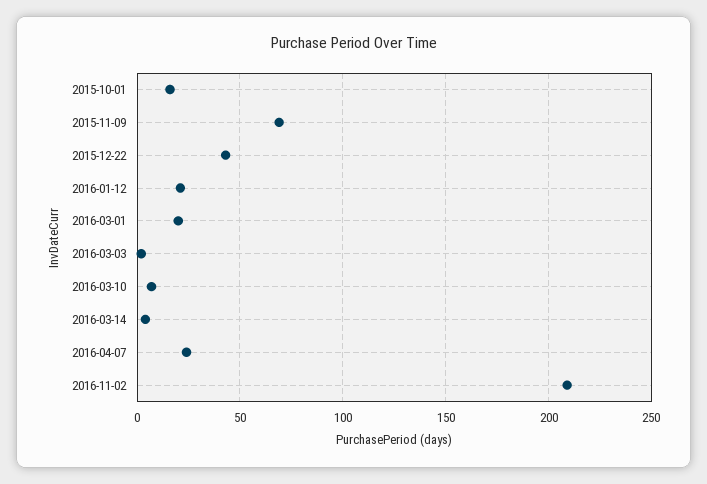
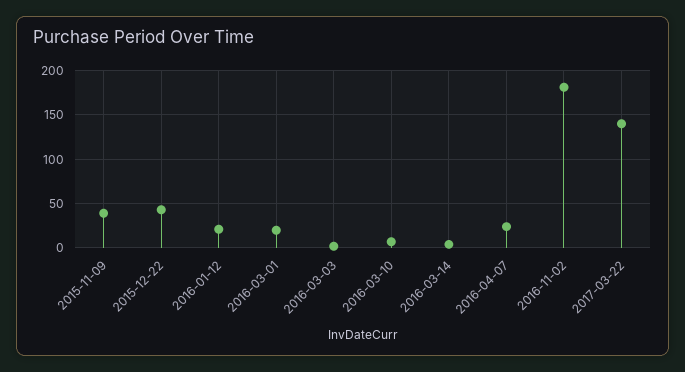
2015-10-01: 15 -> none
2015-11-09: 70 -> 40
2016-11-02: 210 -> 180
2017-03-22: none -> 140

